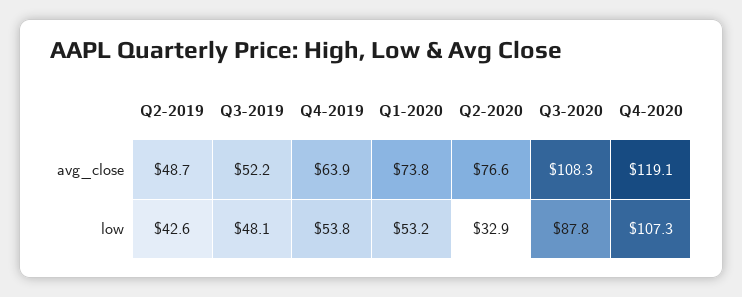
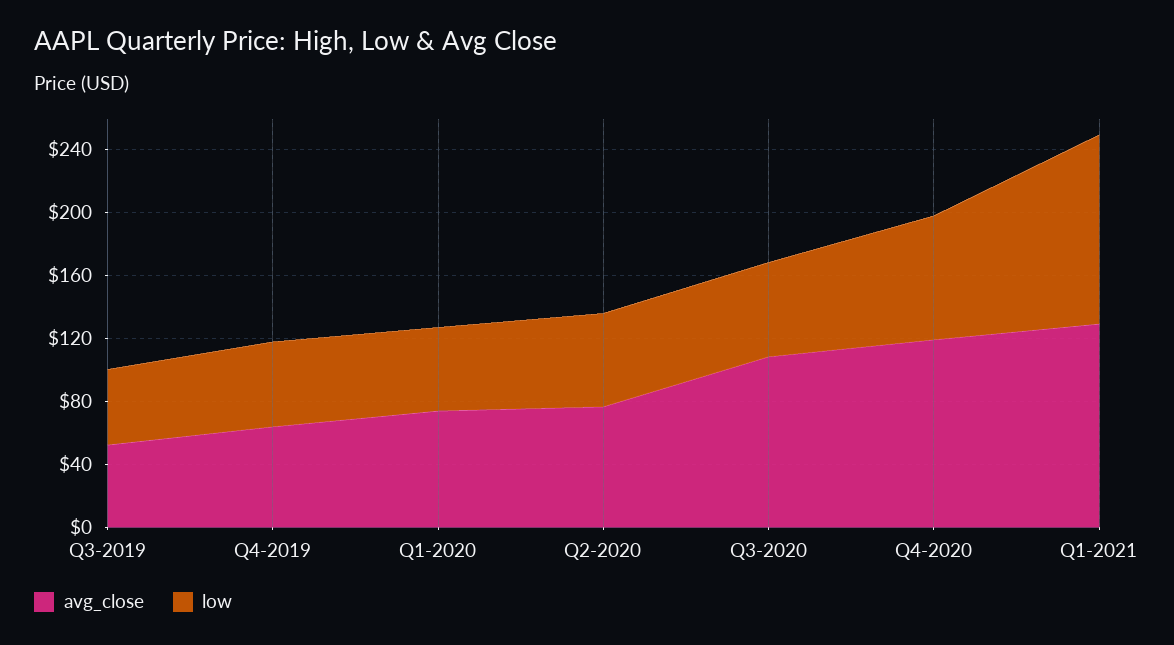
avg_close, Q2-2019: 48.7 -> none
low, Q2-2019: 42.6 -> none
low, Q2-2020: 32.9 -> 60
low, Q3-2020: 87.8 -> 60
low, Q4-2020: 107.3 -> 80
avg_close, Q1-2021: none -> 130
low, Q1-2021: none -> 120

